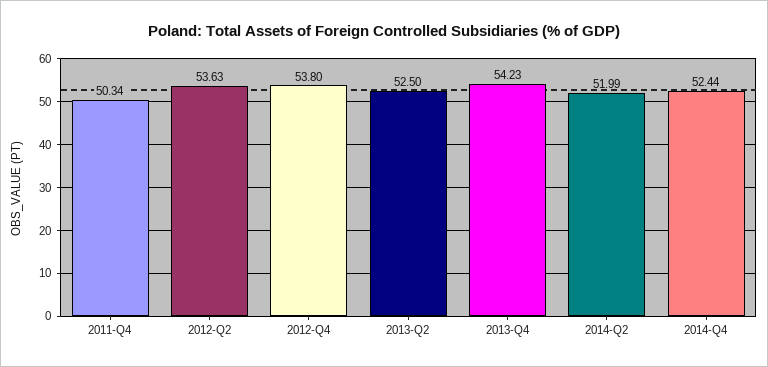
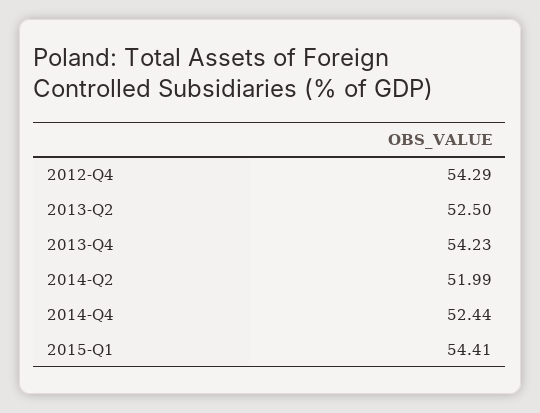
2011-Q4: 50.34 -> none
2012-Q2: 53.63 -> none
2012-Q4: 53.8 -> 54.29
2015-Q1: none -> 54.41

